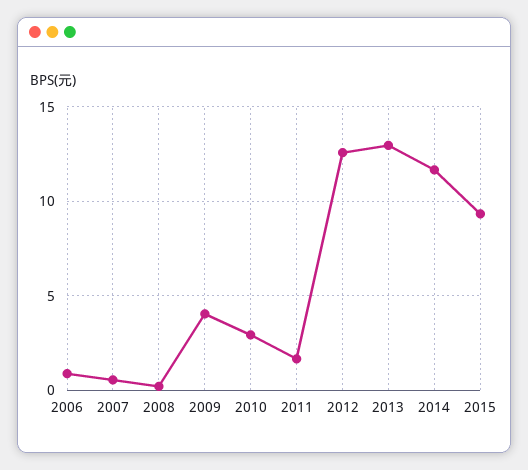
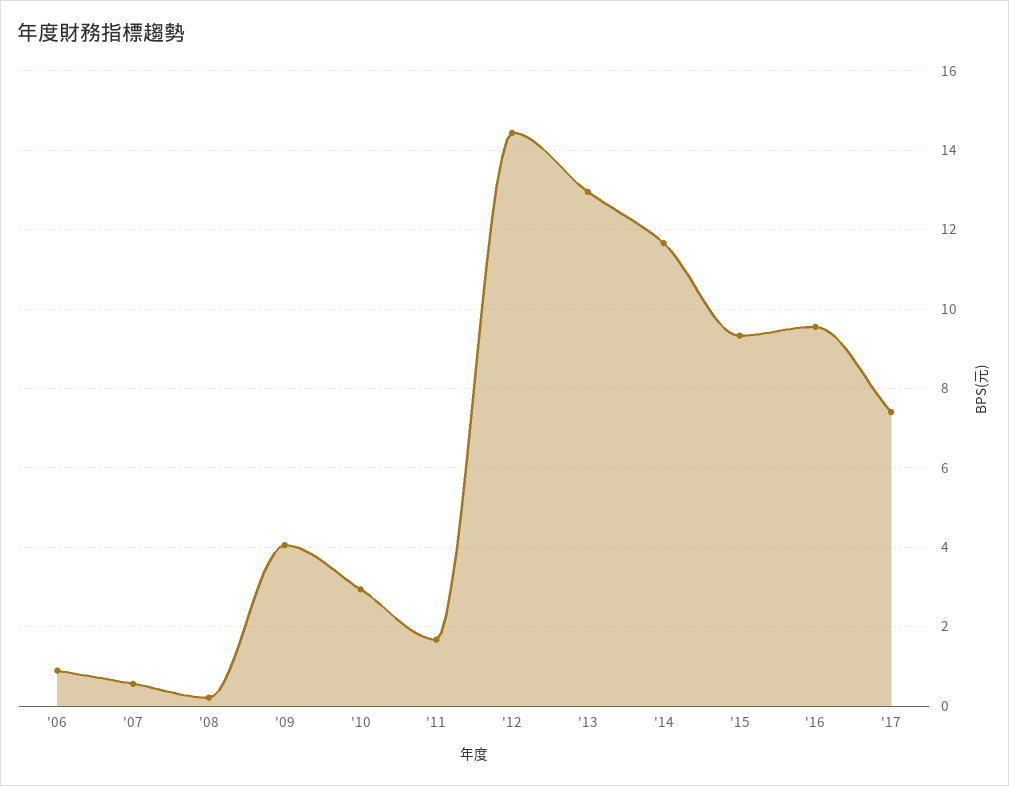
2012: 12.5 -> 14.4
'16: none -> 9.6
'17: none -> 7.4

